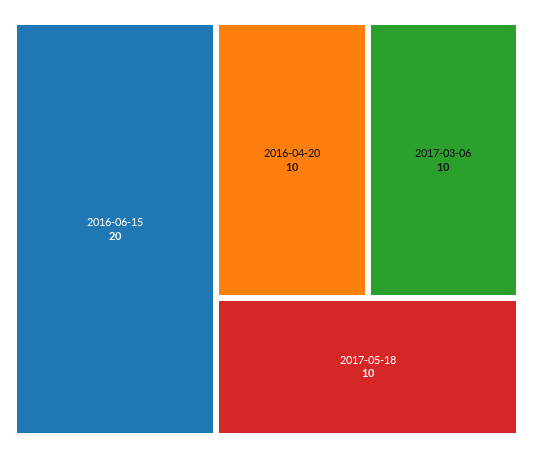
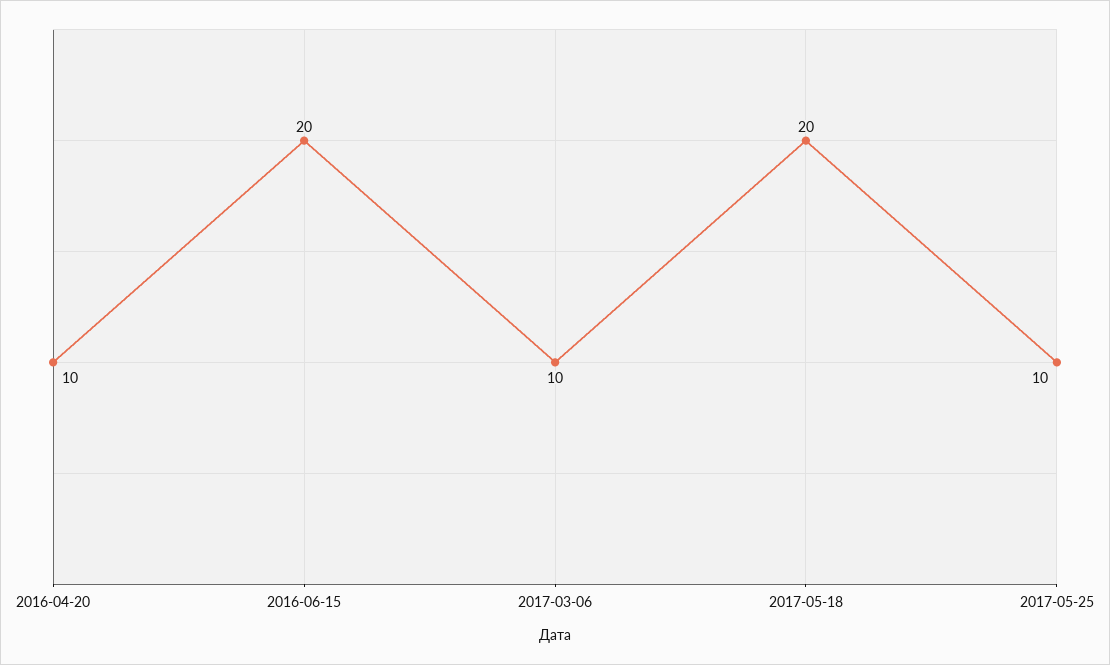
2017-05-18: 10 -> 20
2017-05-25: none -> 10

